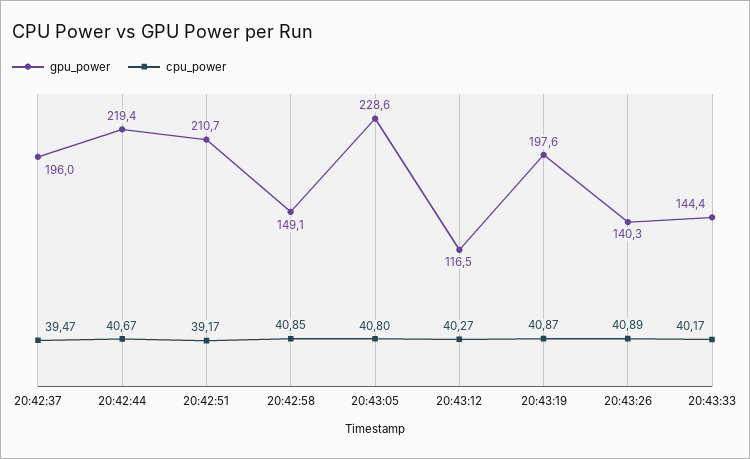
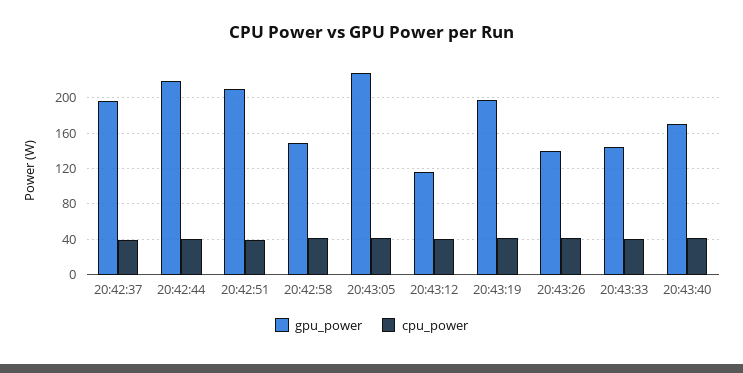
gpu_power, 20:43:40: none -> 170
cpu_power, 20:43:40: none -> 40

